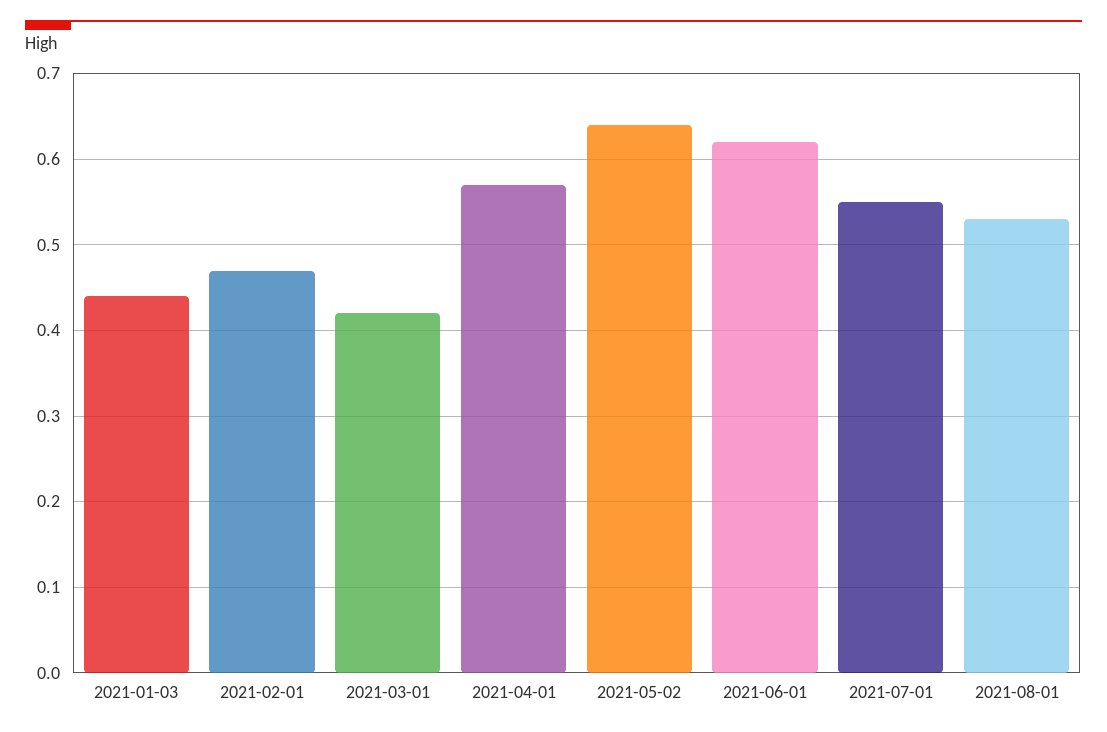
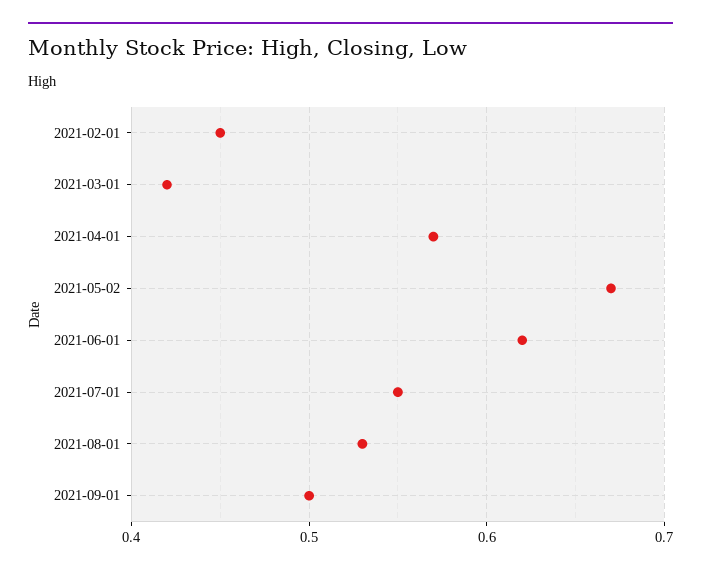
2021-01-03: 0.44 -> none
2021-02-01: 0.47 -> 0.45
2021-05-02: 0.64 -> 0.67
2021-09-01: none -> 0.5

